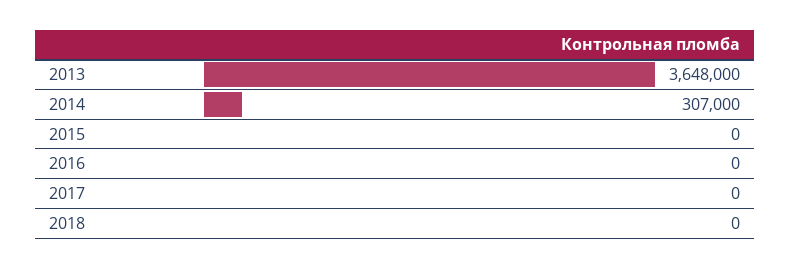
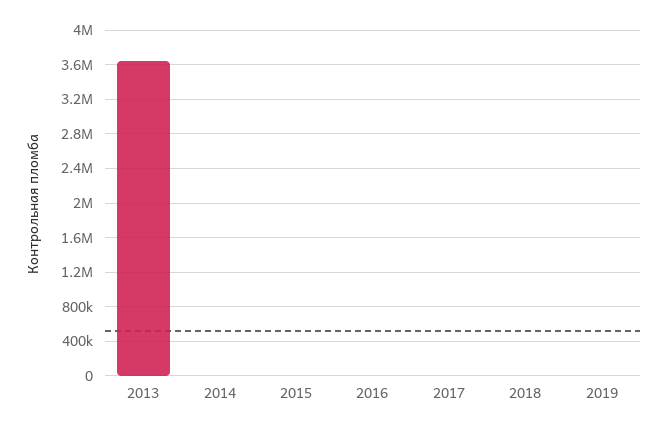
2014: 307000 -> 0
2019: none -> 0

